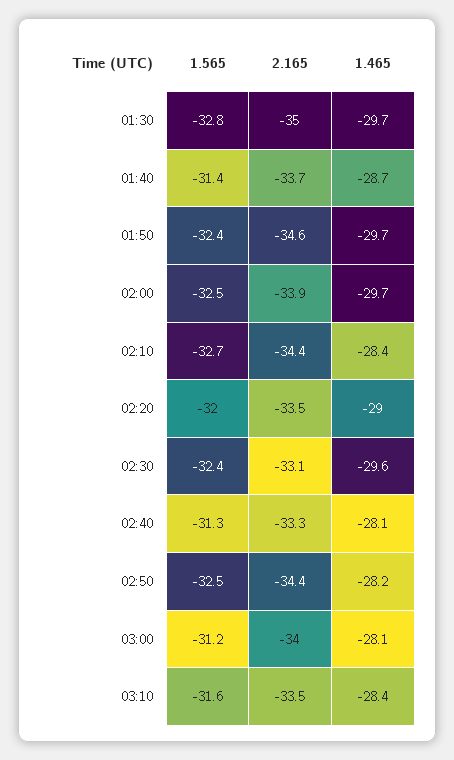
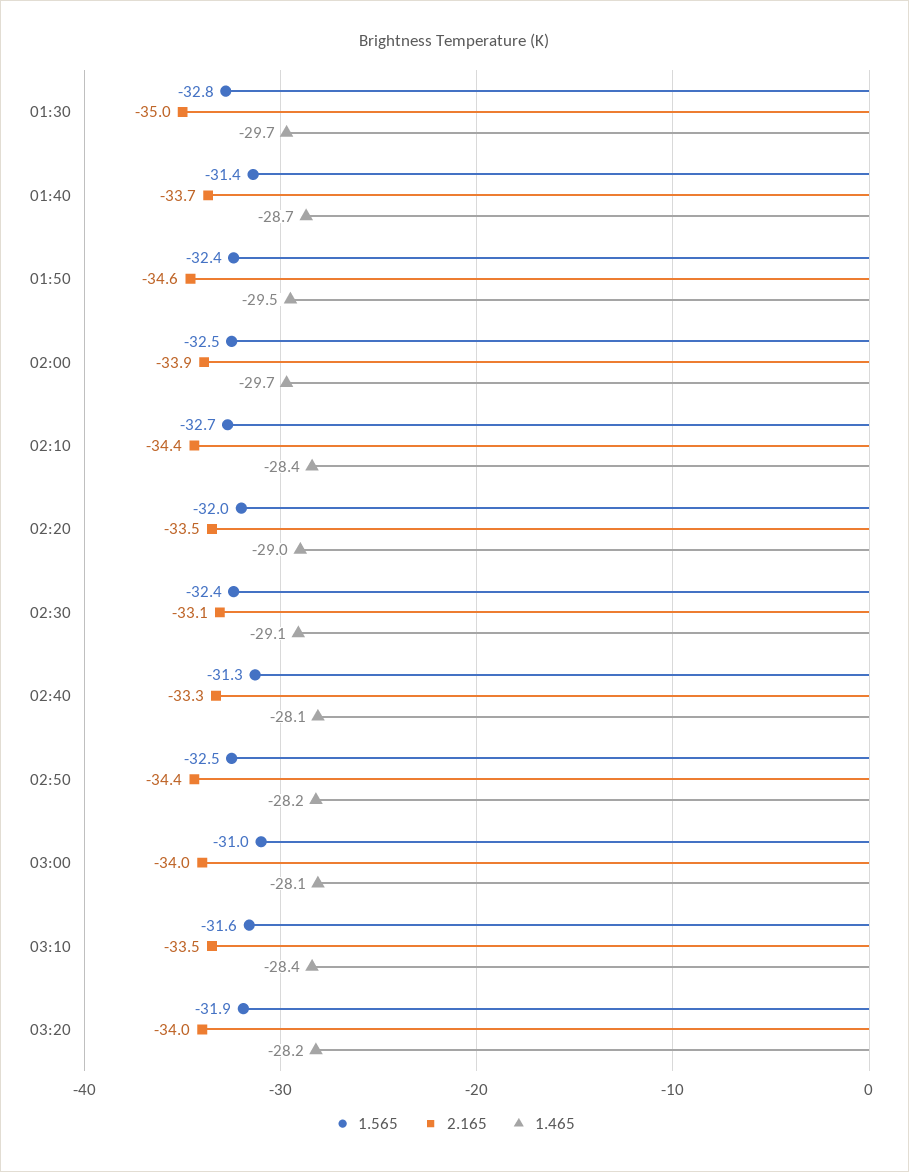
1.465, 01:50: -29.7 -> -29.5
1.465, 02:30: -29.6 -> -29.1
1.565, 03:00: -31.2 -> -31
1.565, 03:20: none -> -31.9
2.165, 03:20: none -> -34
1.465, 03:20: none -> -28.2

